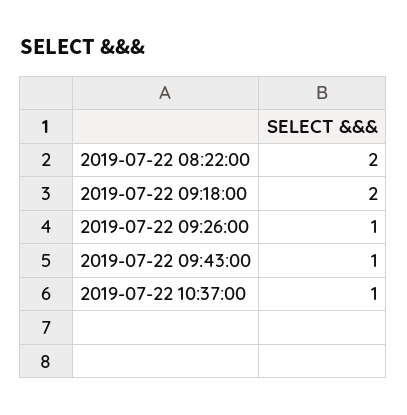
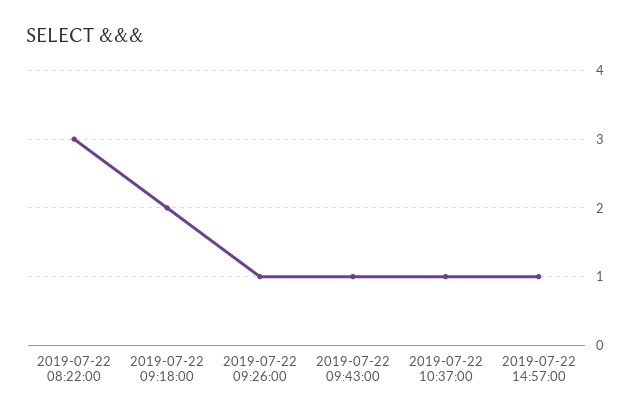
2019-07-22 08:22:00: 2 -> 3
2019-07-22 14:57:00: none -> 1

